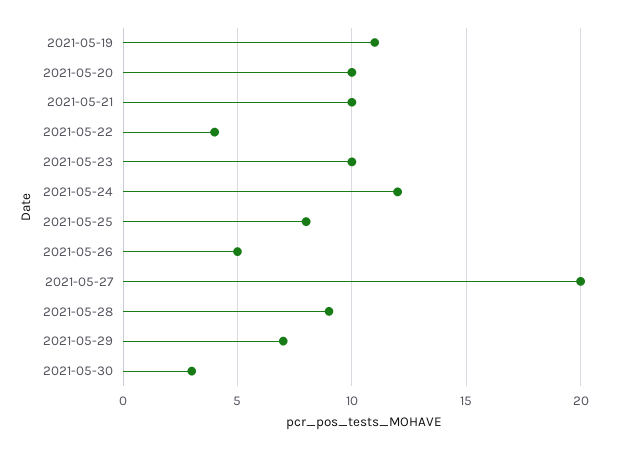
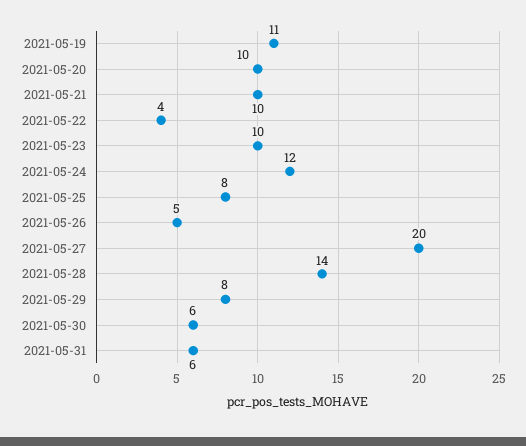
2021-05-28: 9 -> 14
2021-05-29: 7 -> 8
2021-05-30: 3 -> 6
2021-05-31: none -> 6

